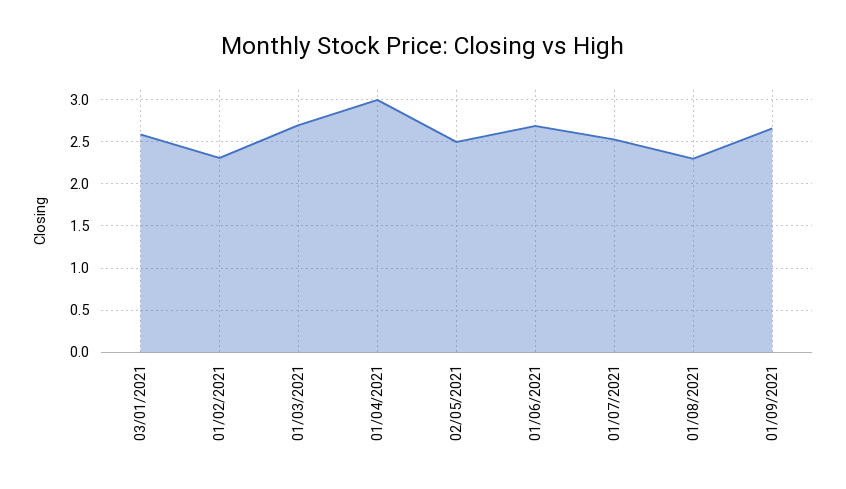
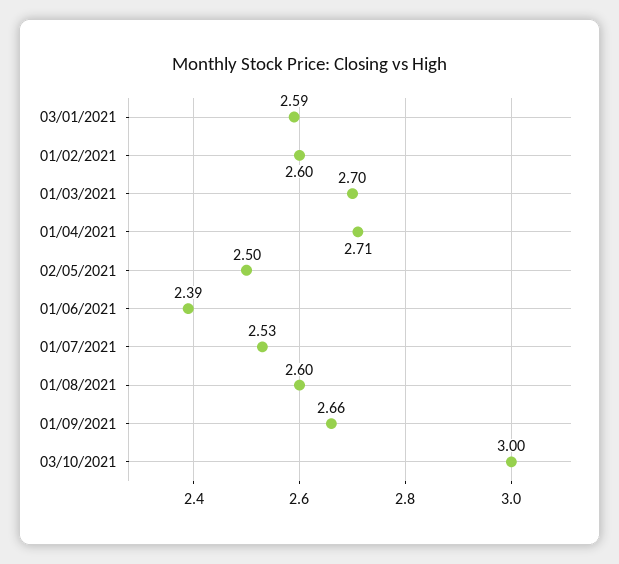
01/02/2021: 2.3 -> 2.6
01/04/2021: 3 -> 2.71
01/06/2021: 2.7 -> 2.39
01/08/2021: 2.3 -> 2.6
03/10/2021: none -> 3

